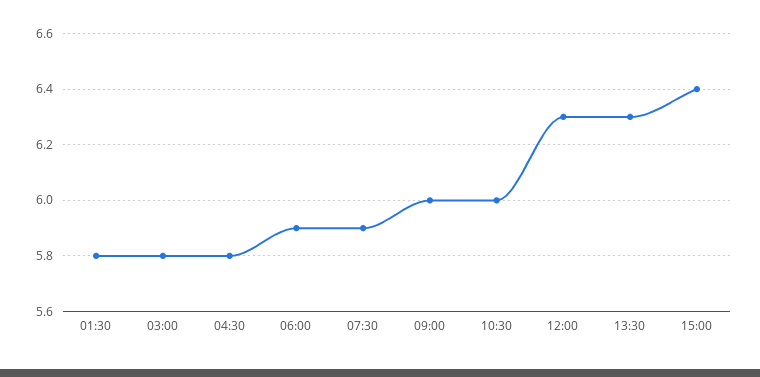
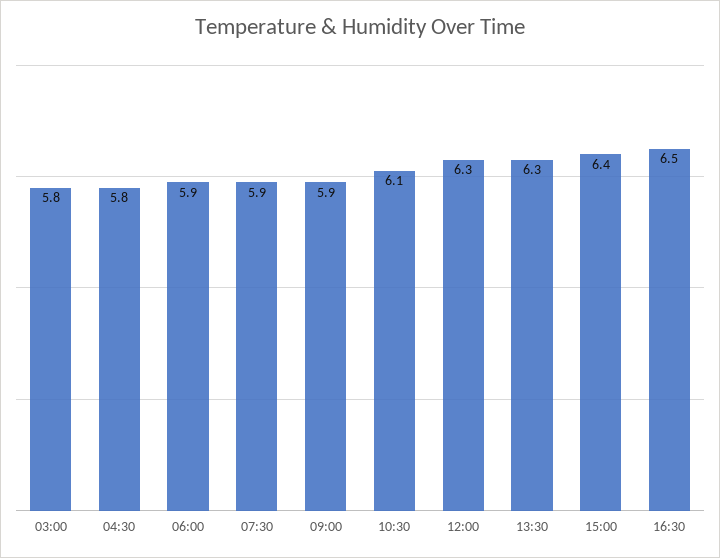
01:30: 5.8 -> none
09:00: 6 -> 5.9
10:30: 6 -> 6.1
16:30: none -> 6.5

